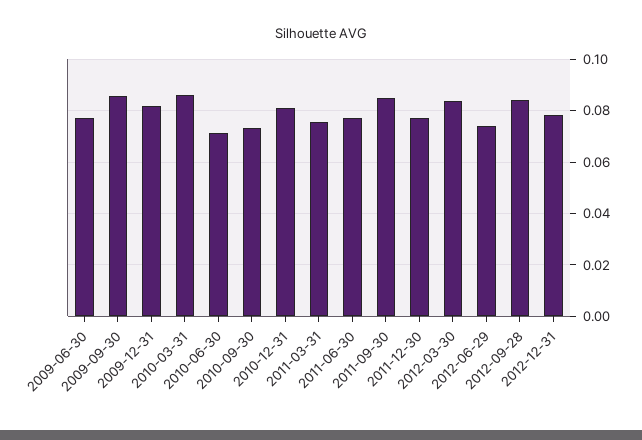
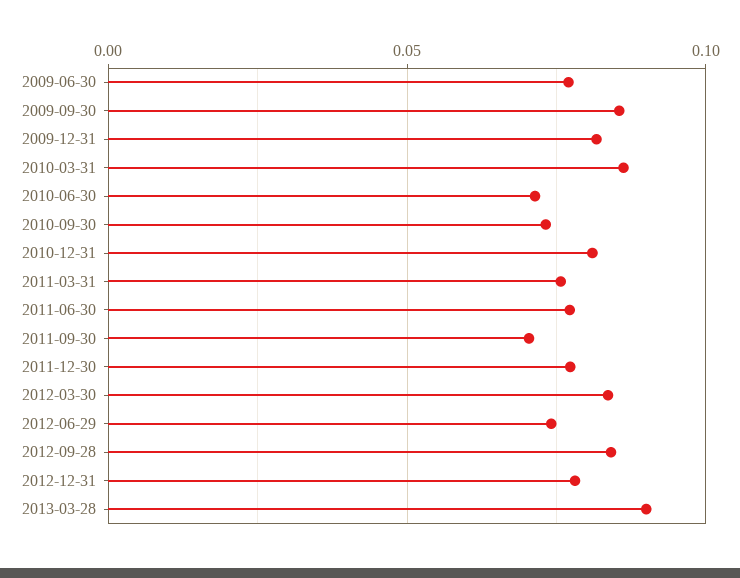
2011-09-30: 0.085 -> 0.07
2013-03-28: none -> 0.09

